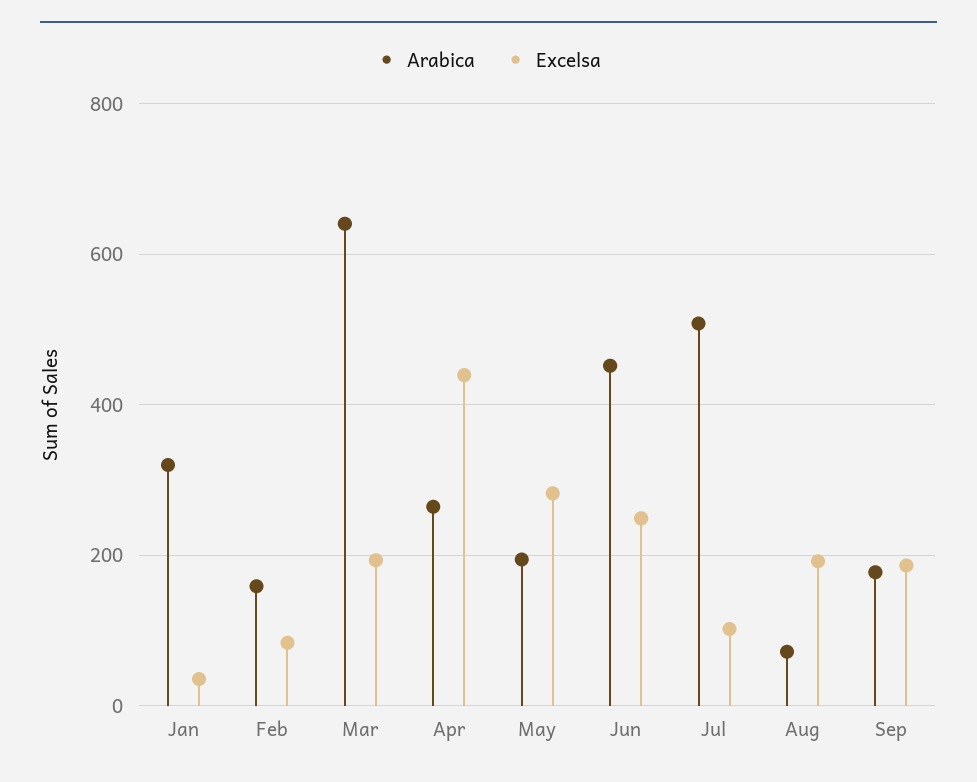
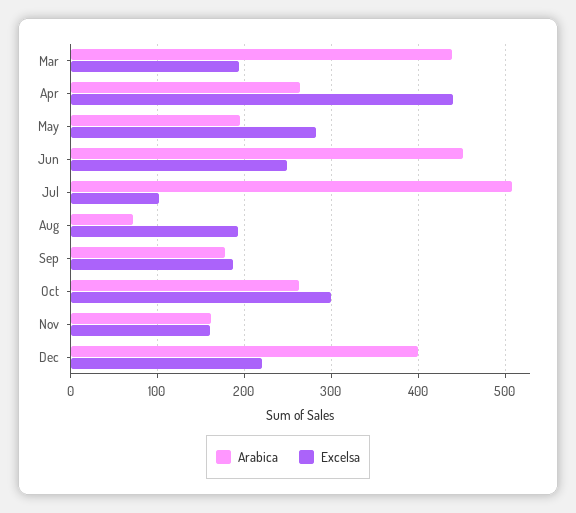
Arabica, Jan: 320 -> none
Excelsa, Jan: 40 -> none
Arabica, Feb: 160 -> none
Excelsa, Feb: 80 -> none
Arabica, Mar: 640 -> 440
Arabica, Oct: none -> 260
Excelsa, Oct: none -> 300
Arabica, Nov: none -> 160
Excelsa, Nov: none -> 160
Arabica, Dec: none -> 400
Excelsa, Dec: none -> 220

